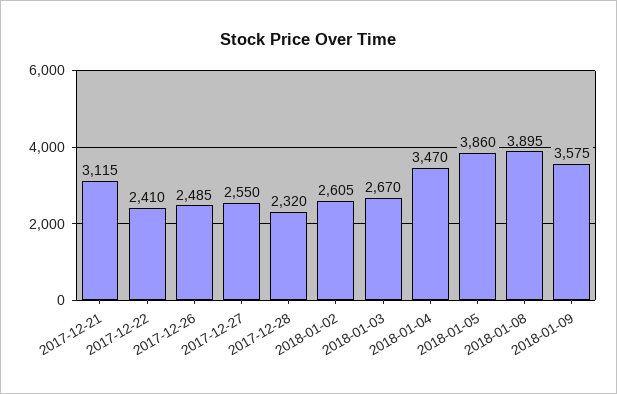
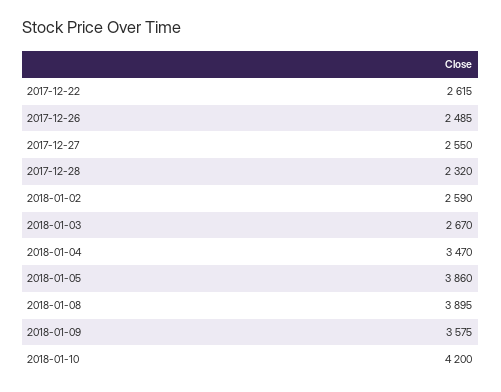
2017-12-21: 3115 -> none
2017-12-22: 2410 -> 2615
2018-01-02: 2605 -> 2590
2018-01-10: none -> 4200

